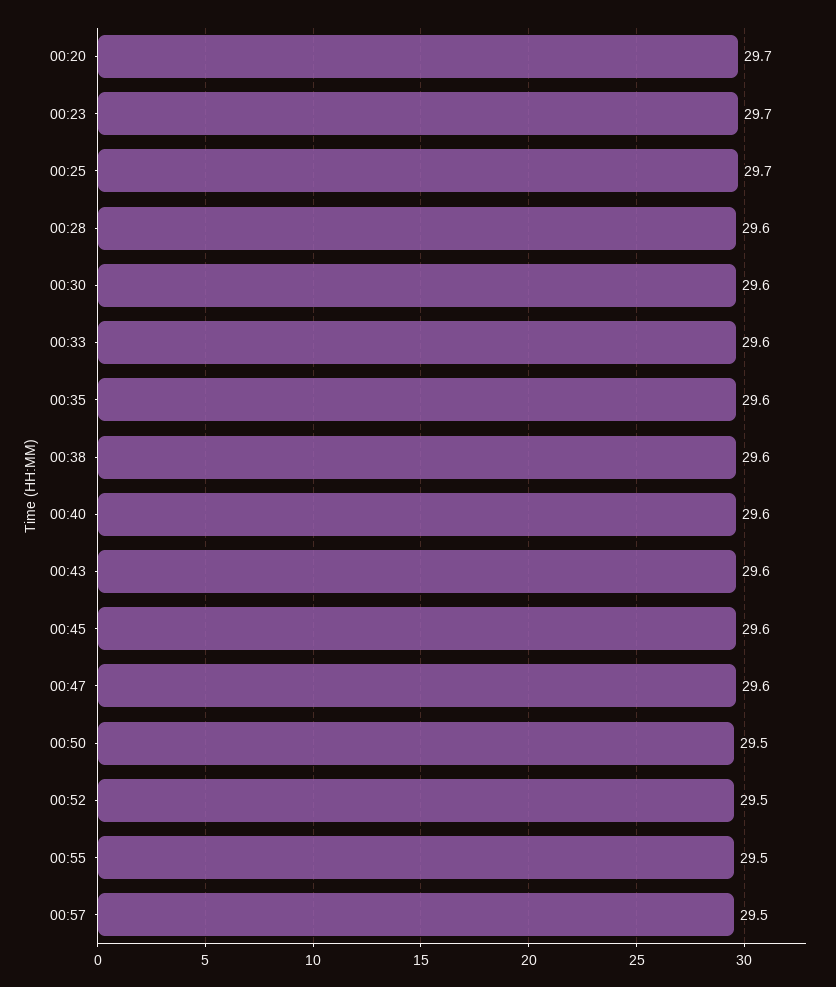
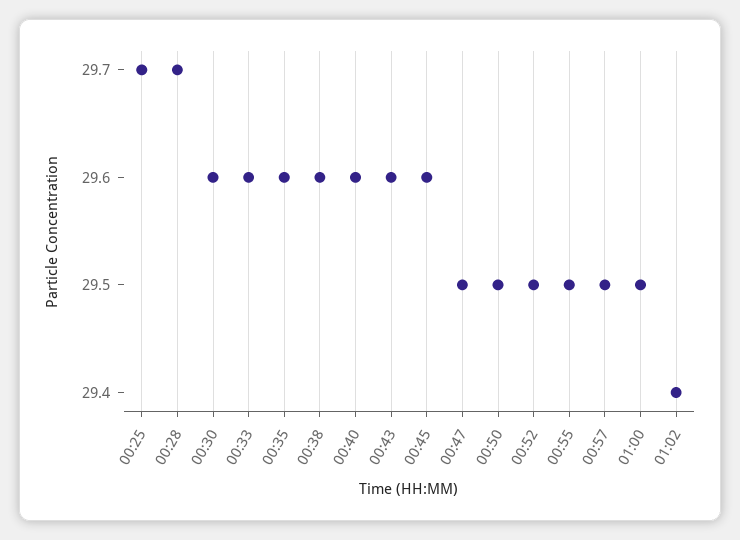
00:20: 29.7 -> none
00:23: 29.7 -> none
00:28: 29.6 -> 29.7
00:47: 29.6 -> 29.5
01:00: none -> 29.5
01:02: none -> 29.4

